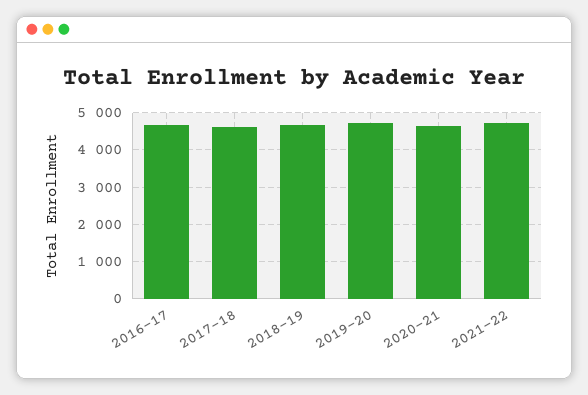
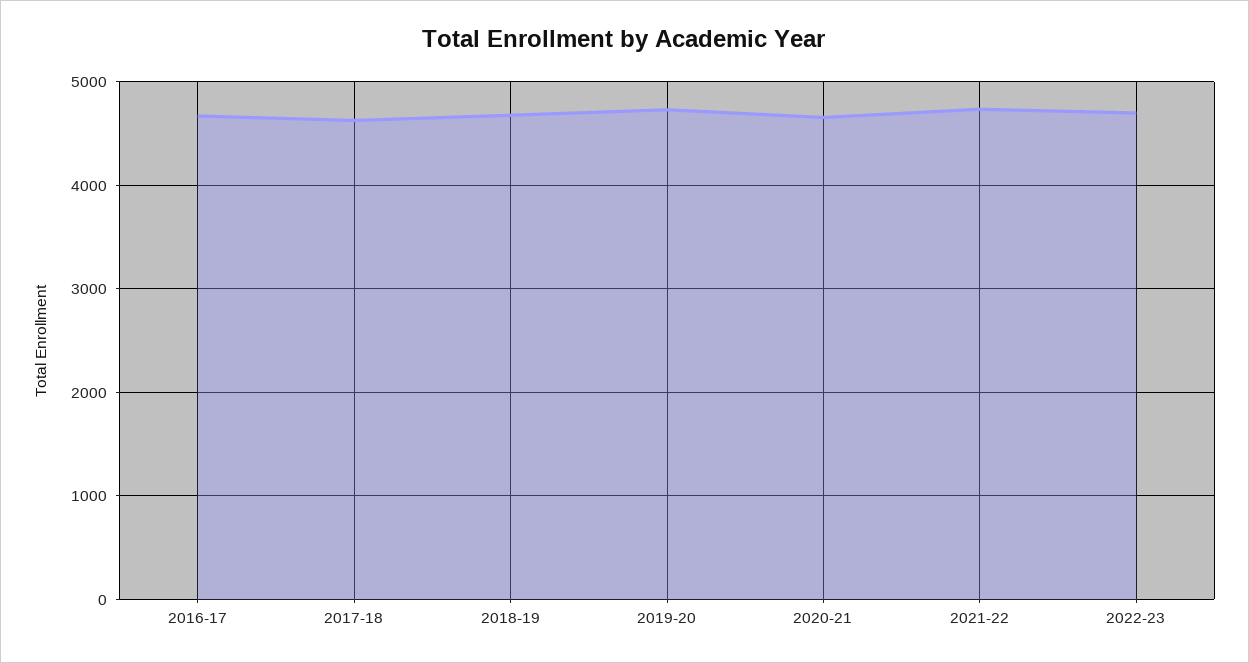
2022-23: none -> 4700

